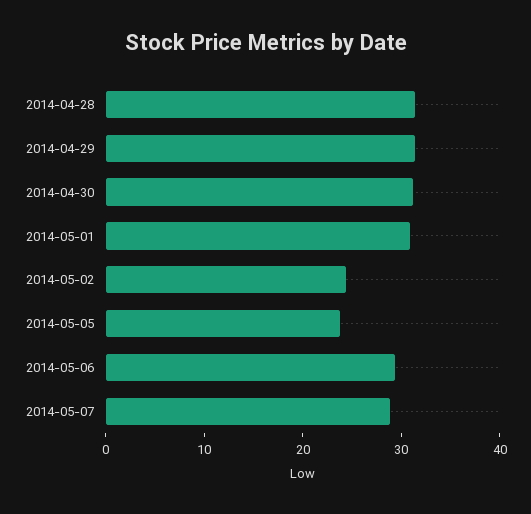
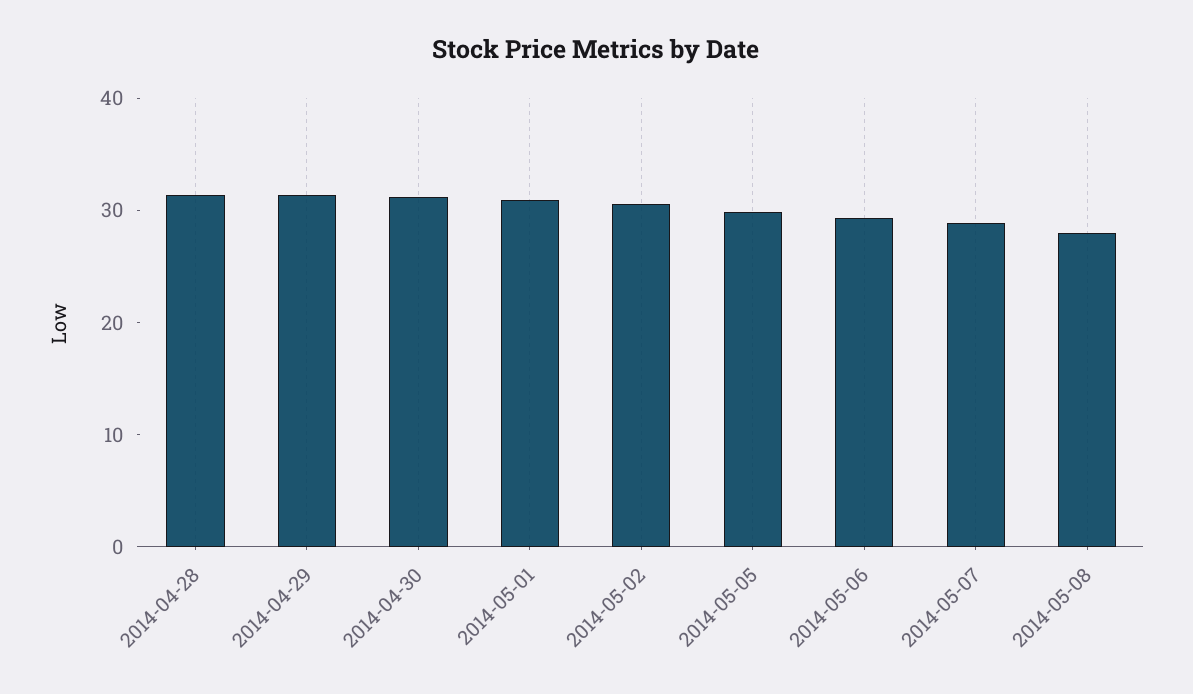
2014-05-02: 24 -> 30
2014-05-05: 24 -> 30
2014-05-08: none -> 28

